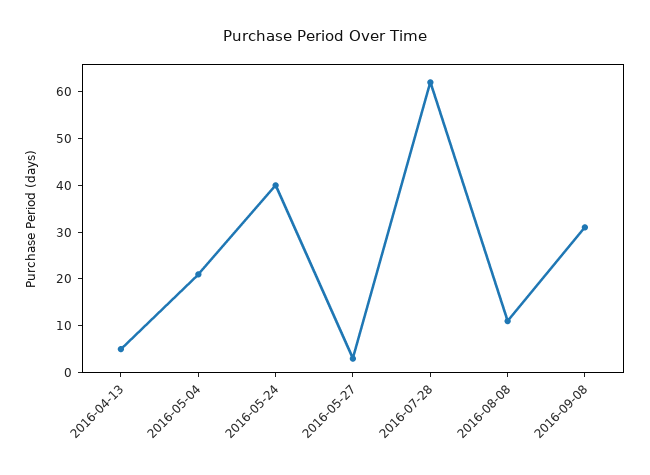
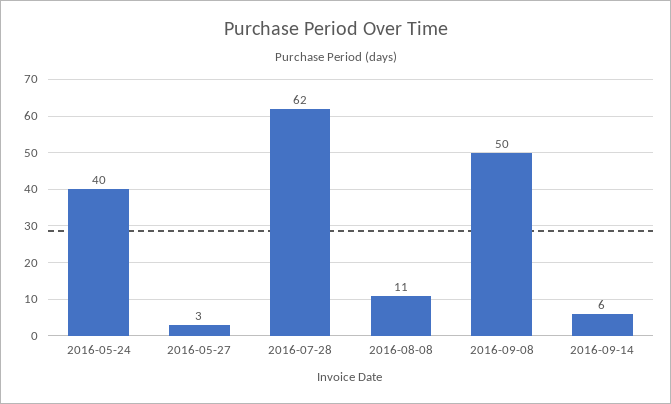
2016-04-13: 5 -> none
2016-05-04: 20 -> none
2016-09-08: 30 -> 50
2016-09-14: none -> 6

